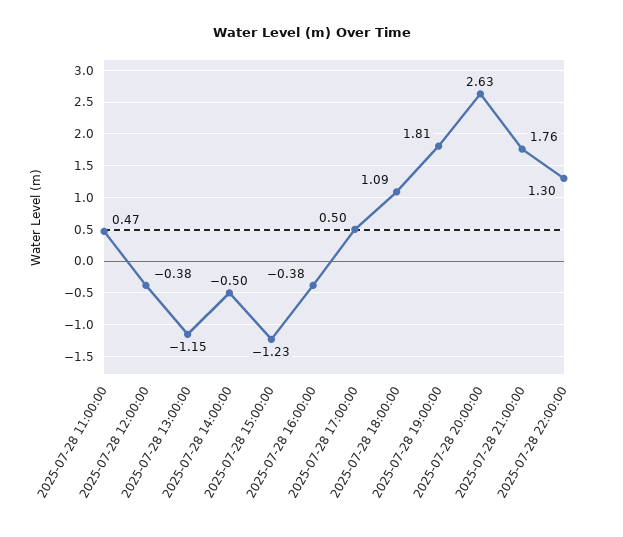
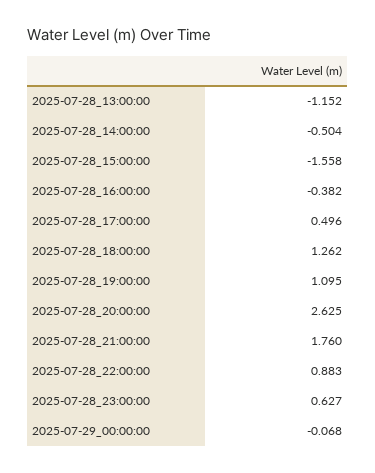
2025-07-28 11:00:00: 0.47 -> none
2025-07-28 12:00:00: -0.38 -> none
2025-07-28 15:00:00: -1.23 -> -1.558
2025-07-28 18:00:00: 1.09 -> 1.262
2025-07-28 19:00:00: 1.81 -> 1.095
2025-07-28 22:00:00: 1.3 -> 0.883
2025-07-28_23:00:00: none -> 0.627
2025-07-29_00:00:00: none -> -0.068

